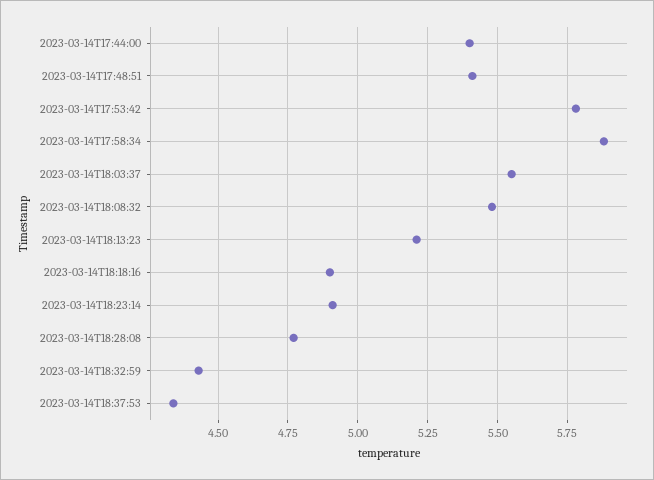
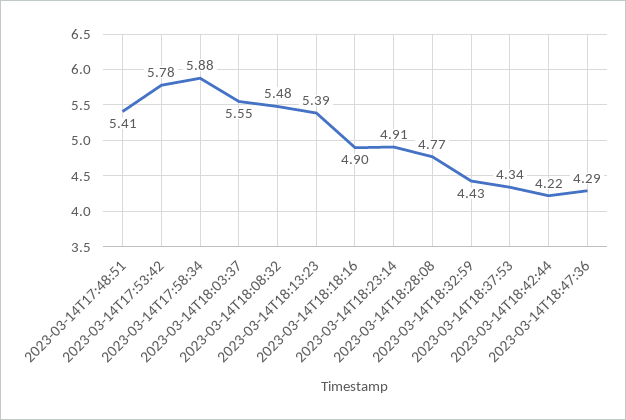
2023-03-14T17:44:00: 5.4 -> none
2023-03-14T18:13:23: 5.2 -> 5.39
2023-03-14T18:42:44: none -> 4.22
2023-03-14T18:47:36: none -> 4.29

